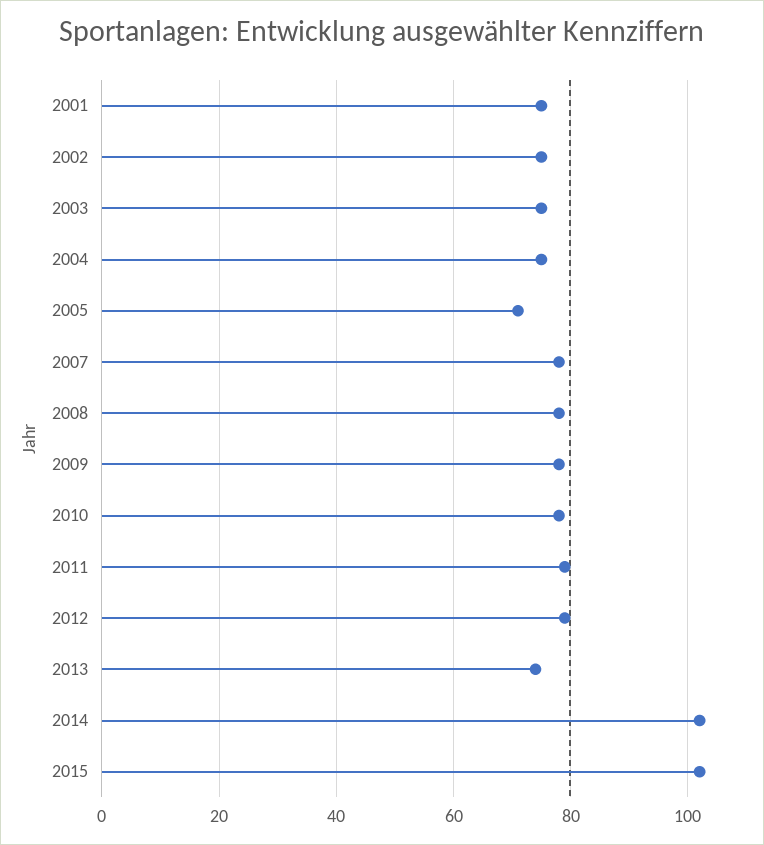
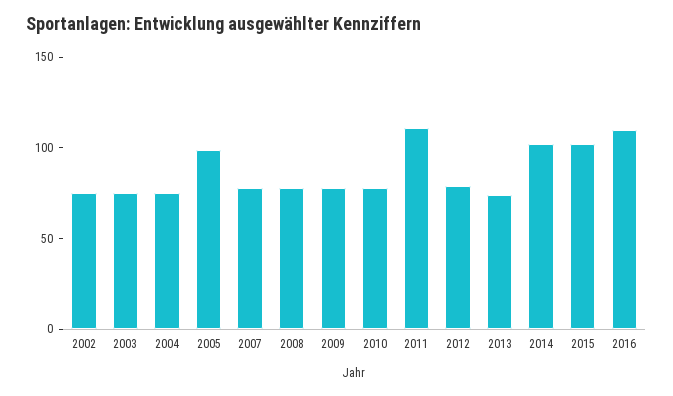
2001: 75 -> none
2005: 70 -> 100
2011: 80 -> 110
2016: none -> 110

